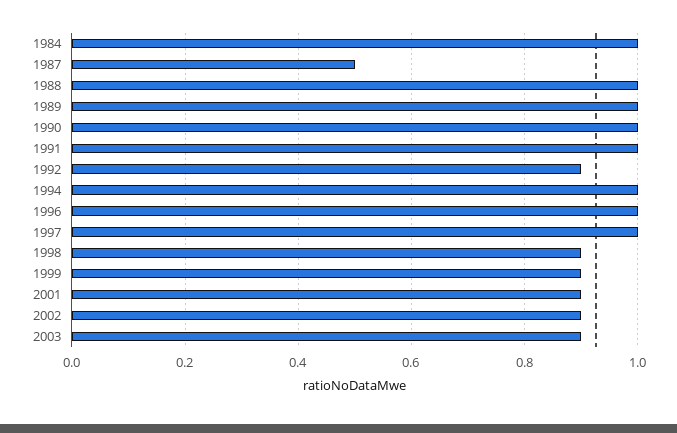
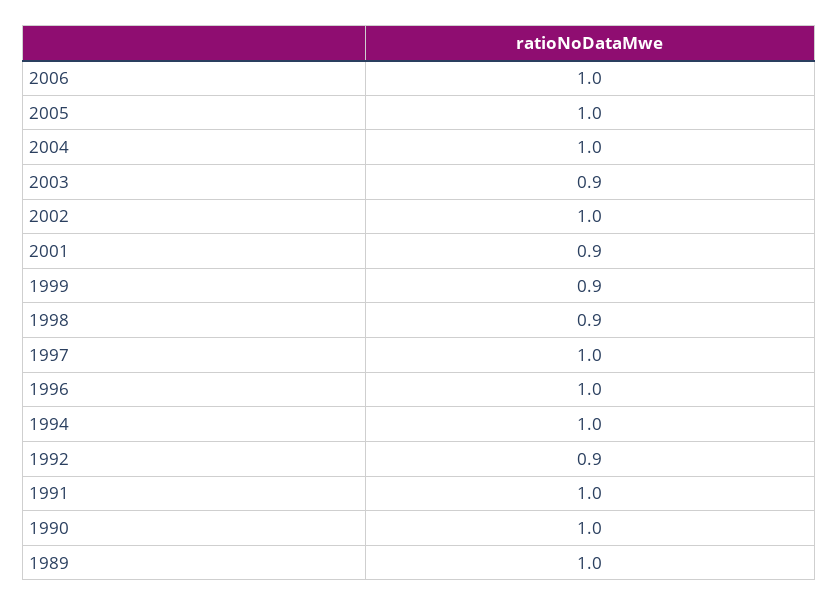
1984: 1 -> none
1987: 0.5 -> none
1988: 1 -> none
2002: 0.9 -> 1
2006: none -> 1
2005: none -> 1
2004: none -> 1

